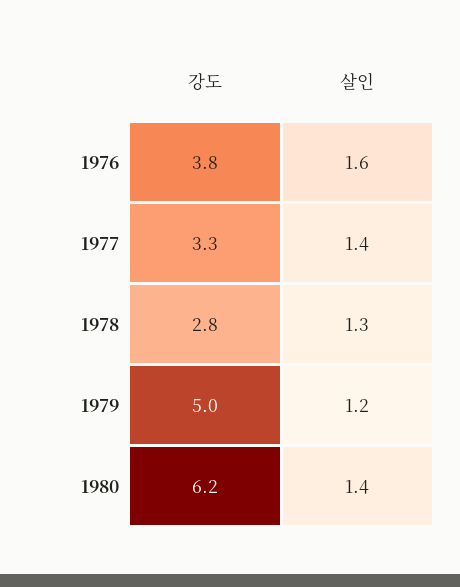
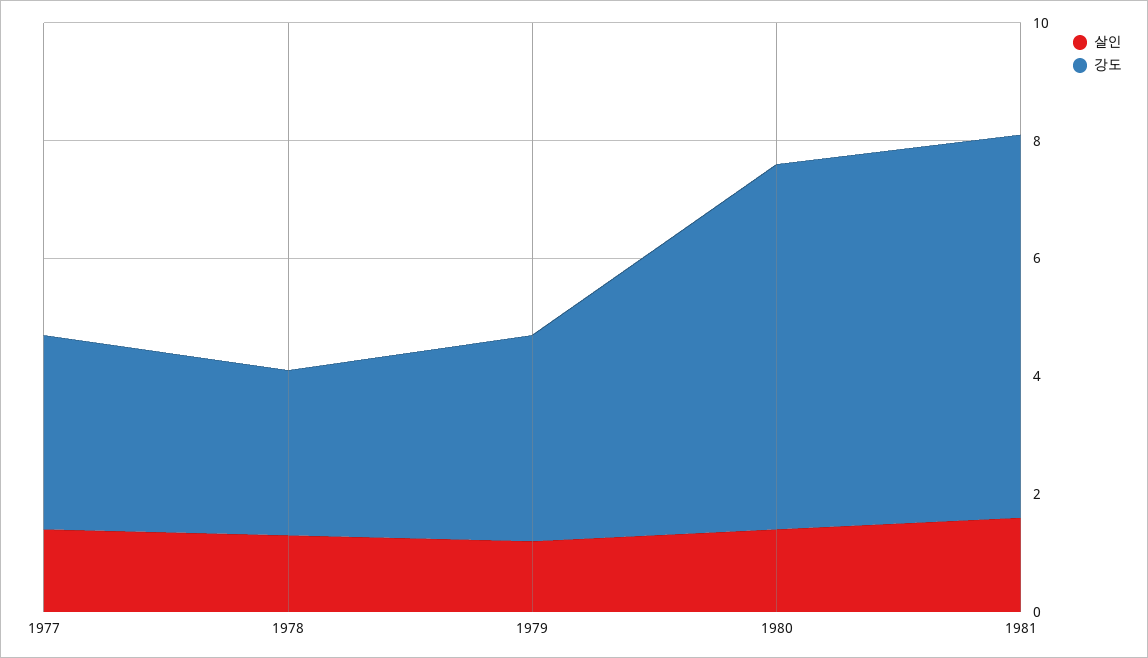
강도, 1976: 3.8 -> none
살인, 1976: 1.6 -> none
강도, 1979: 5 -> 3.5
살인, 1981: none -> 1.5
강도, 1981: none -> 6.5

